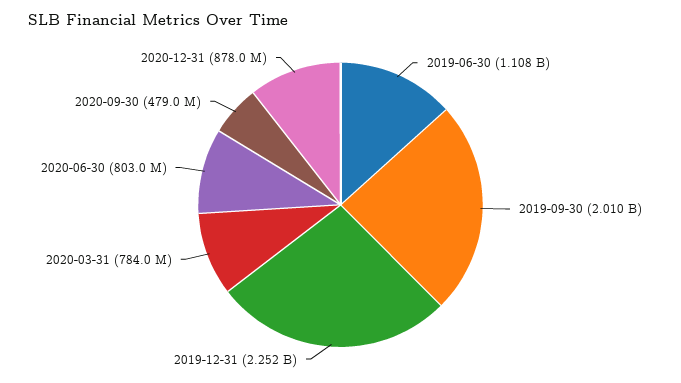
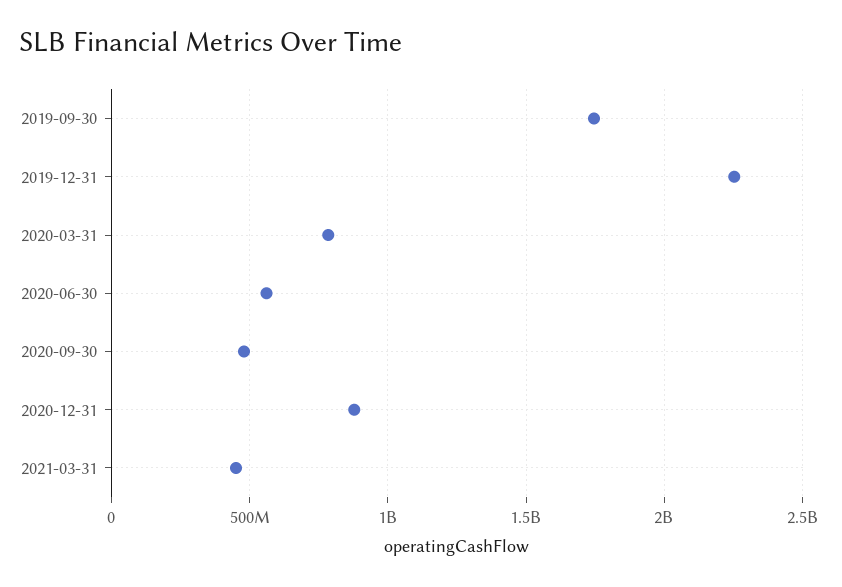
2019-06-30: 1108000000 -> none
2019-09-30: 2010000000 -> 1750000000
2020-06-30: 803000000 -> 550000000
2021-03-31: none -> 450000000

